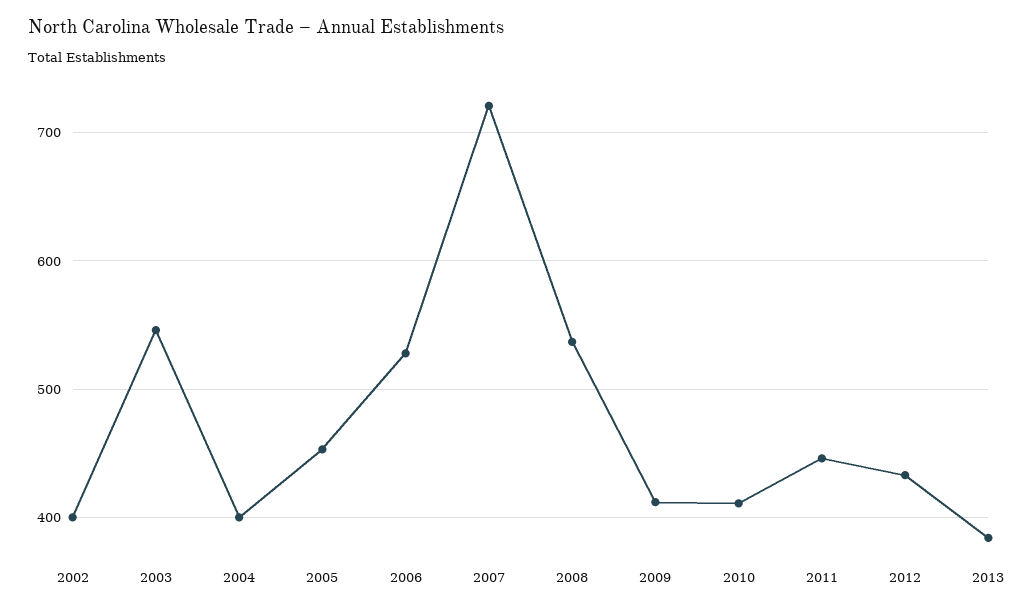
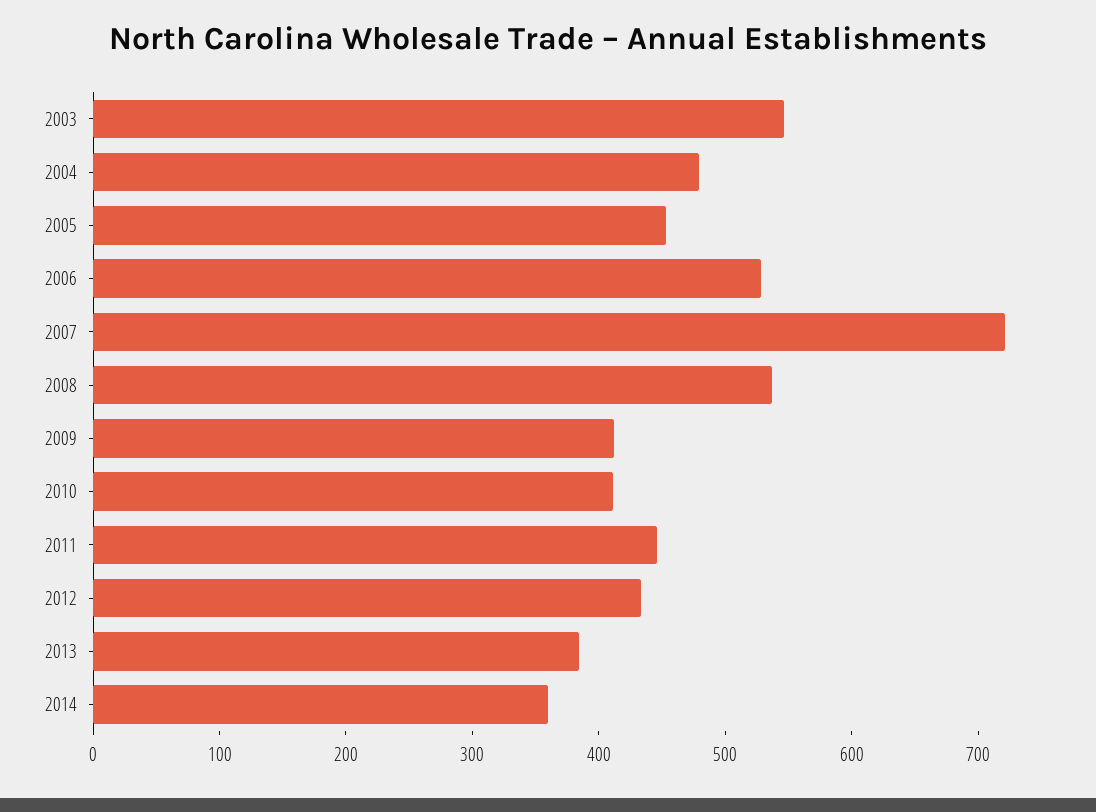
2002: 400 -> none
2004: 400 -> 480
2014: none -> 360

